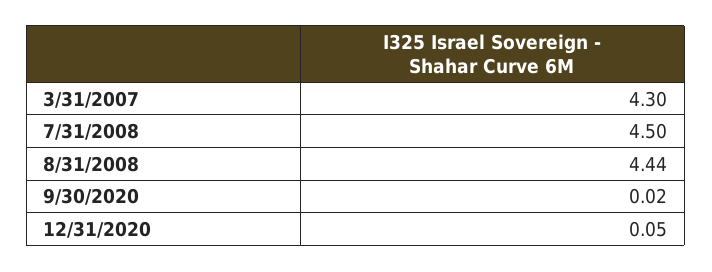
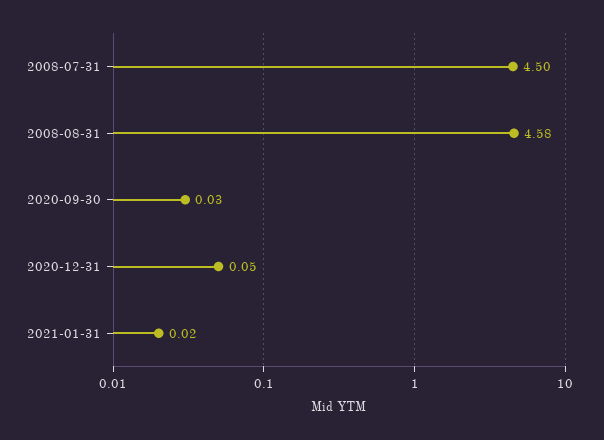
3/31/2007: 4.3 -> none
8/31/2008: 4.44 -> 4.58
9/30/2020: 0.02 -> 0.03
2021-01-31: none -> 0.02

